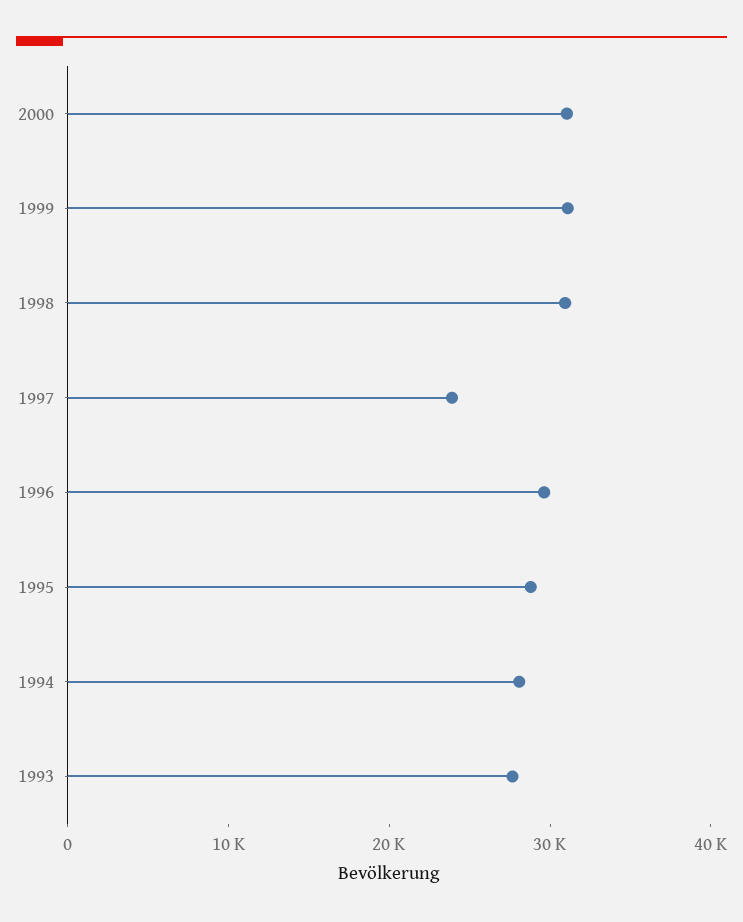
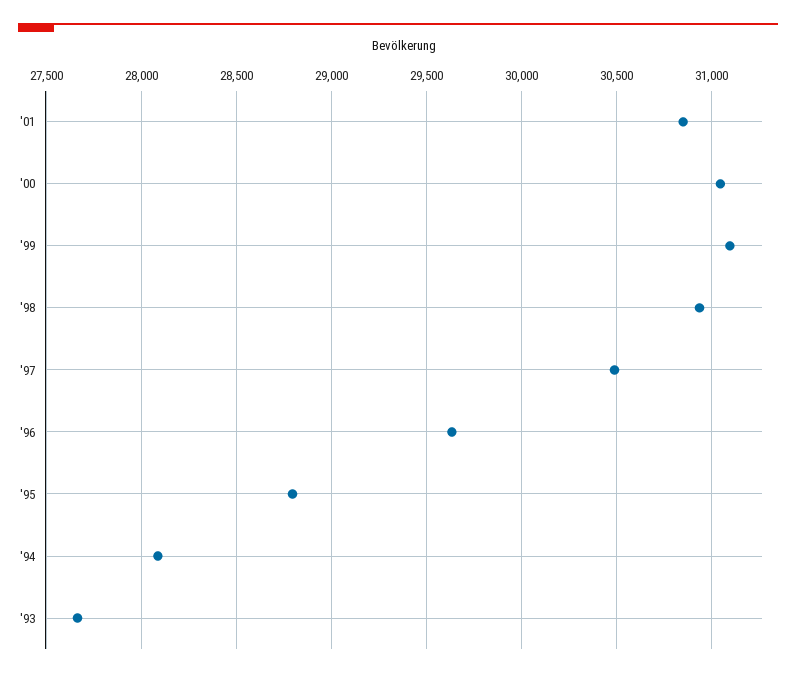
1997: 24000 -> 30500
'01: none -> 30850

